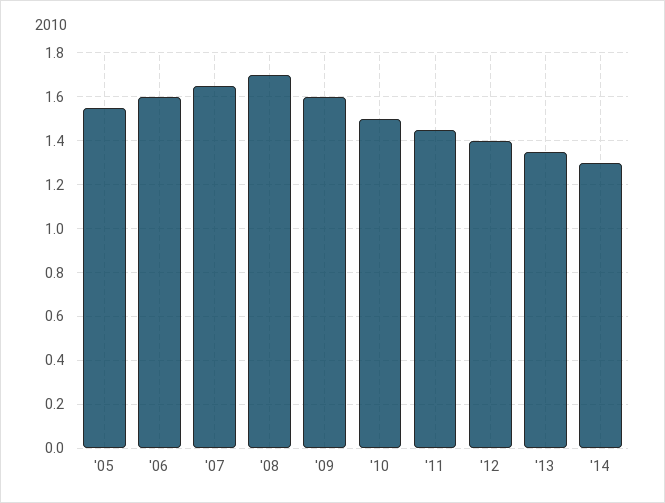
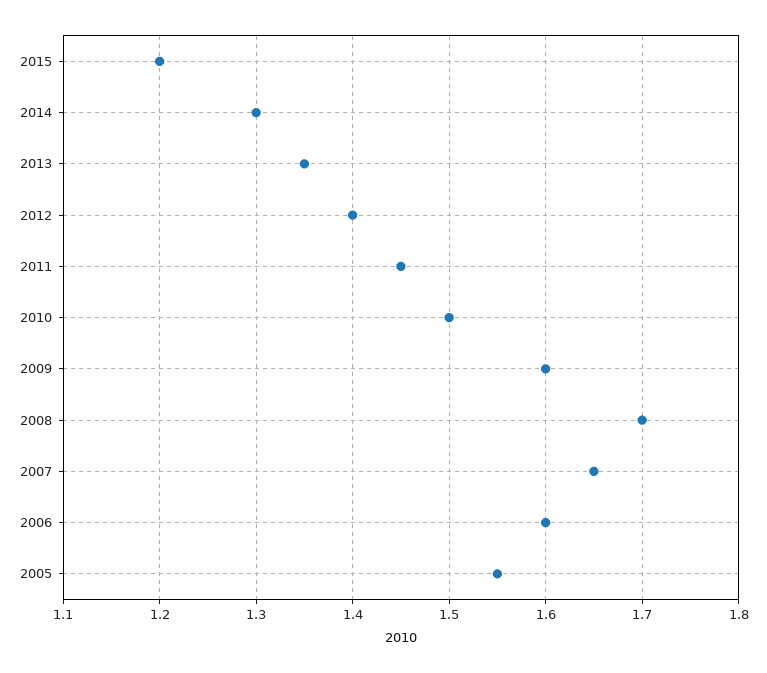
2015: none -> 1.2

